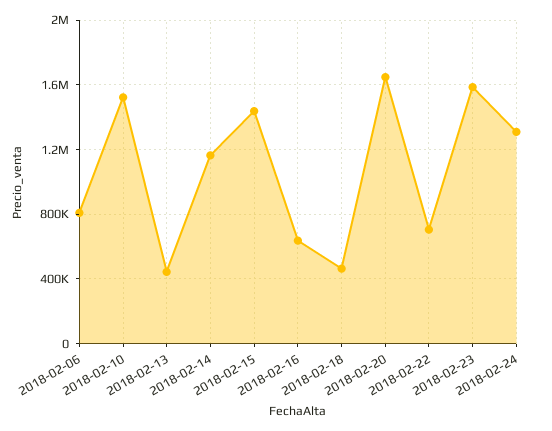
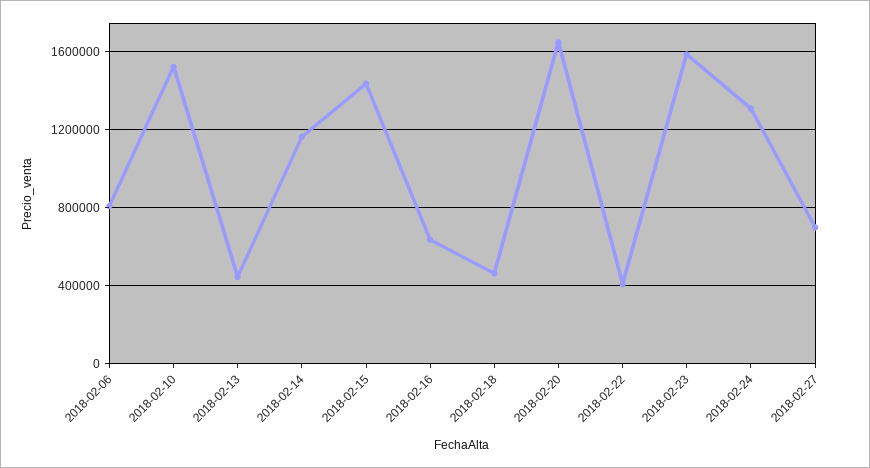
2018-02-22: 700000 -> 400000
2018-02-27: none -> 700000

